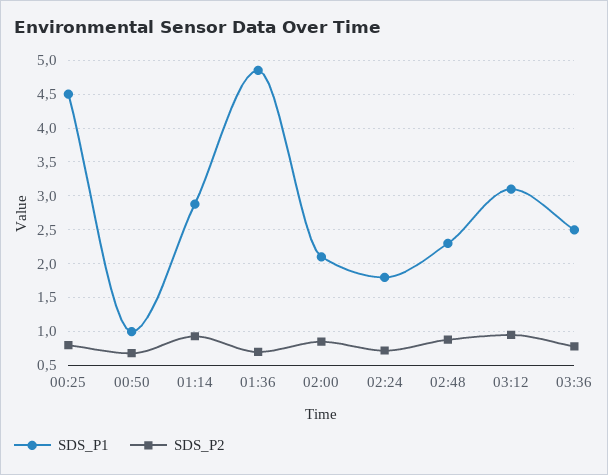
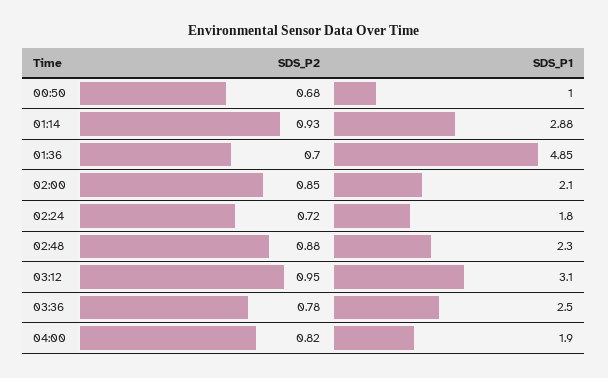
SDS_P1, 00:25: 4.5 -> none
SDS_P2, 00:25: 0.8 -> none
SDS_P2, 04:00: none -> 0.82
SDS_P1, 04:00: none -> 1.9

